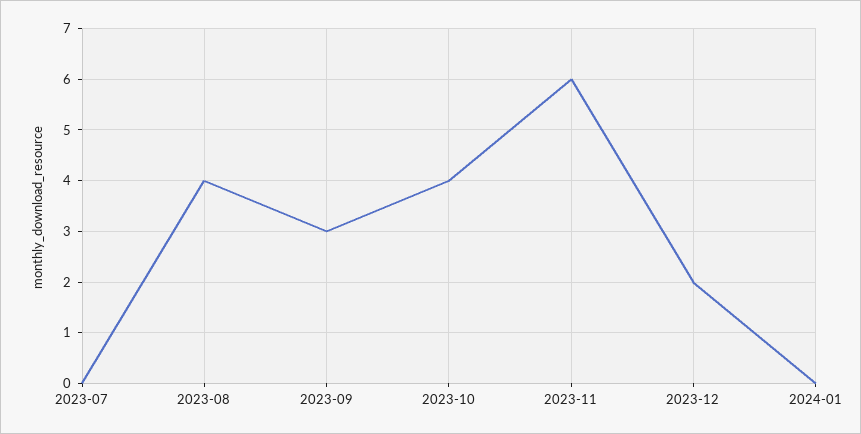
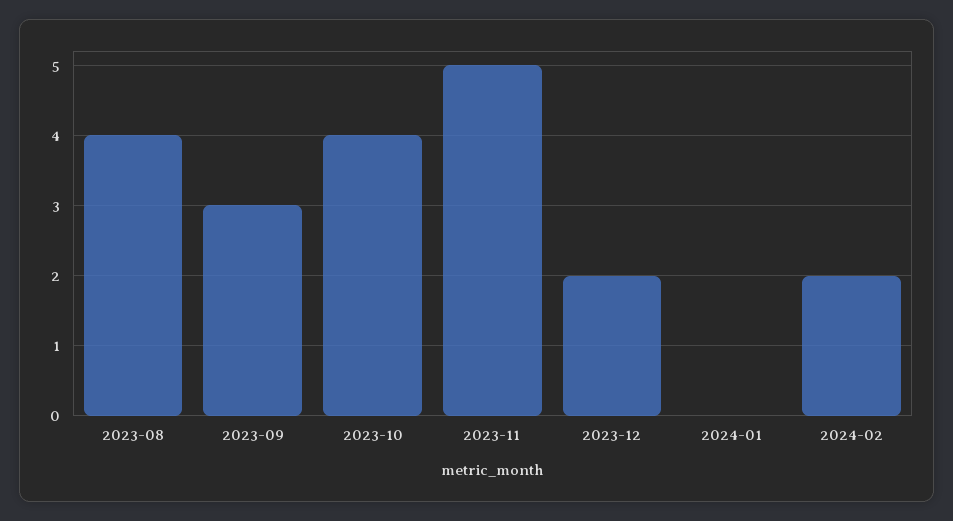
2023-07: 0 -> none
2023-11: 6 -> 5
2024-02: none -> 2

